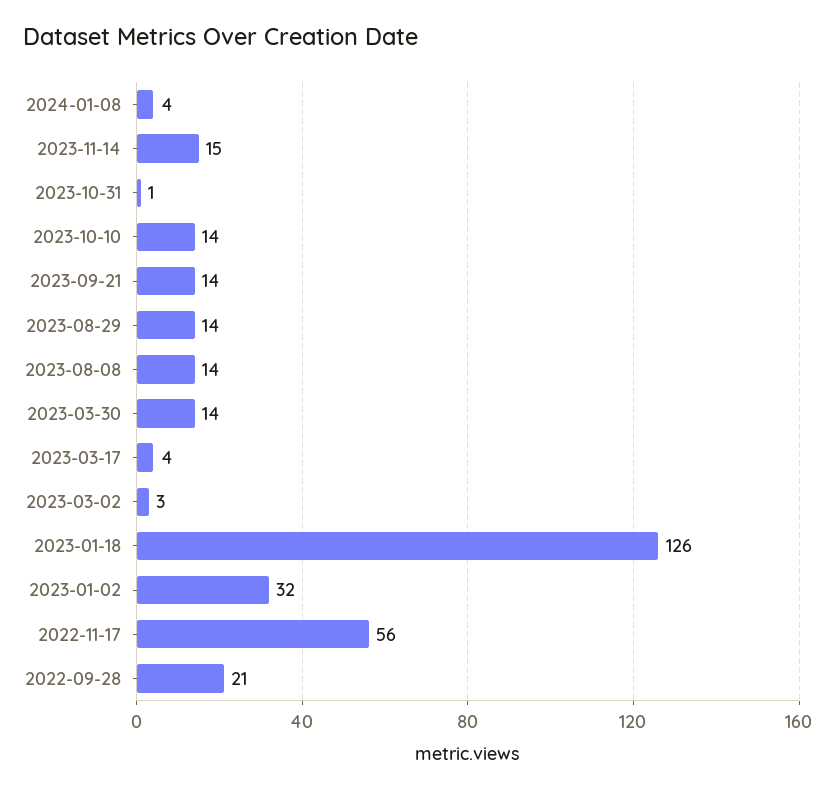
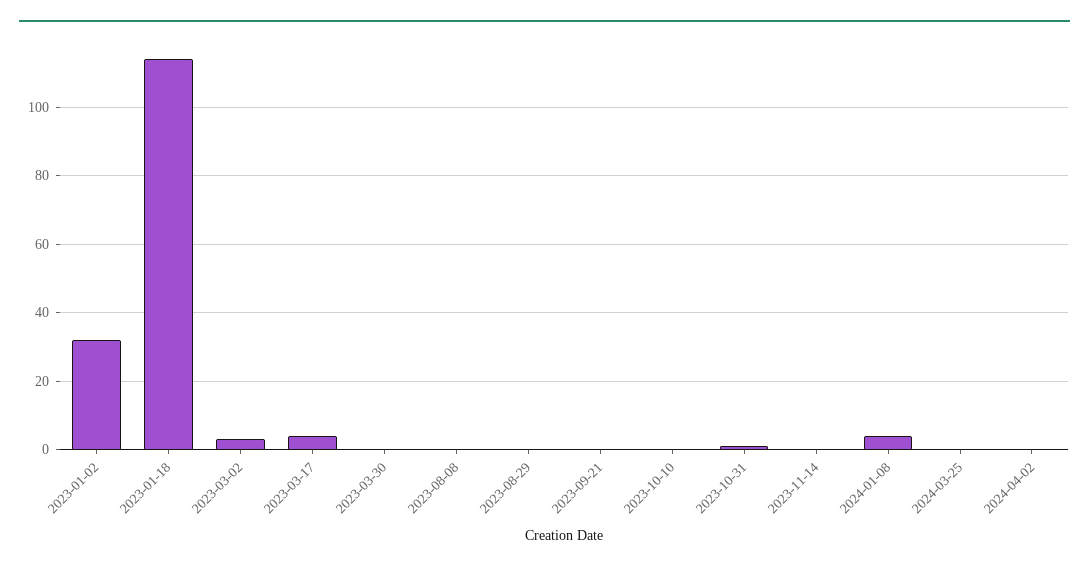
2023-11-14: 15 -> 0
2023-10-10: 14 -> 0
2023-09-21: 14 -> 0
2023-08-29: 14 -> 0
2023-08-08: 14 -> 0
2023-03-30: 14 -> 0
2023-01-18: 126 -> 115
2022-11-17: 56 -> none
2022-09-28: 21 -> none
2024-03-25: none -> 0
2024-04-02: none -> 0

